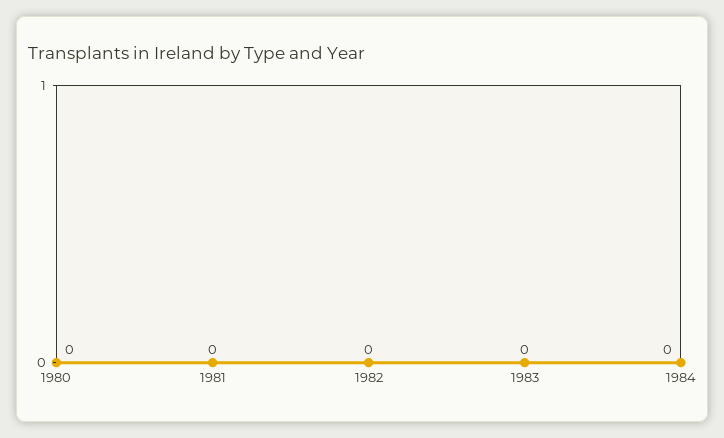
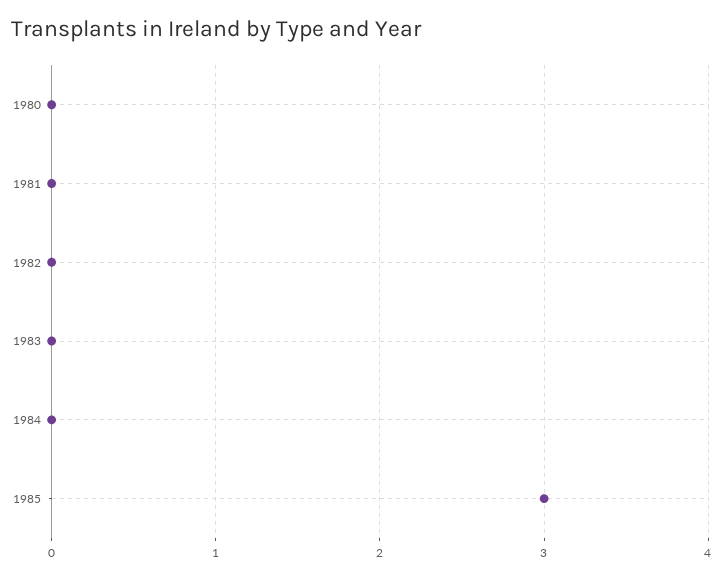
1985: none -> 3

